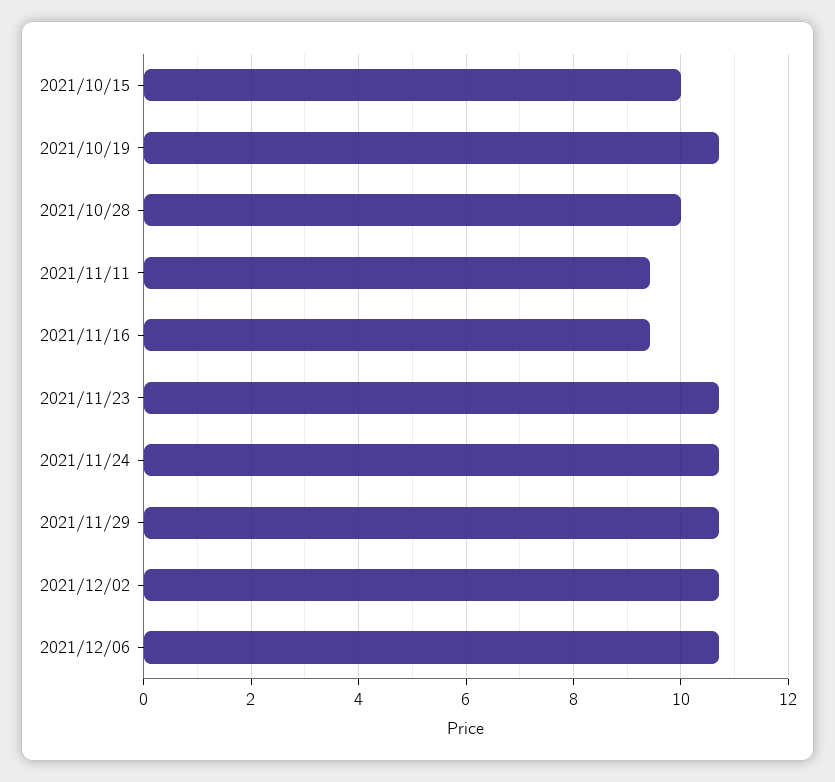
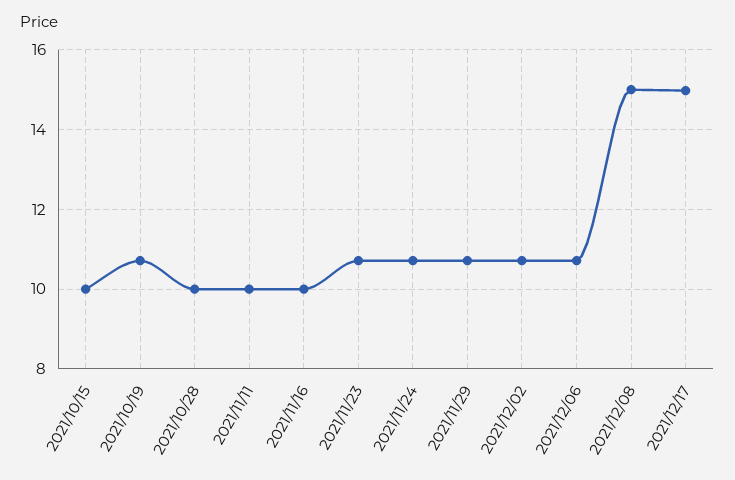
2021/11/11: 9.4 -> 10
2021/11/16: 9.4 -> 10
2021/12/08: none -> 15
2021/12/17: none -> 15

